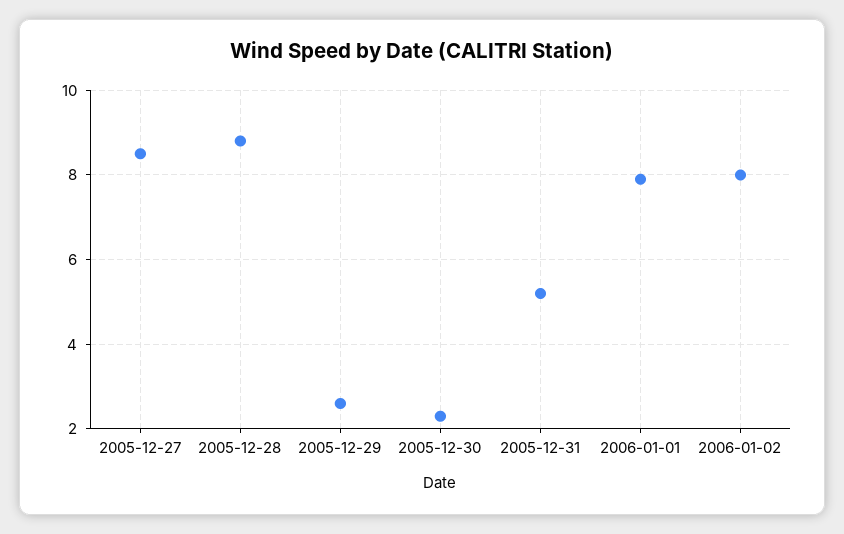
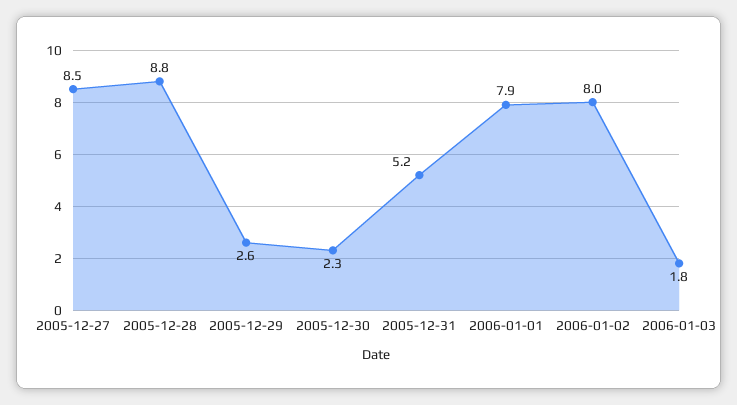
2006-01-03: none -> 1.8

